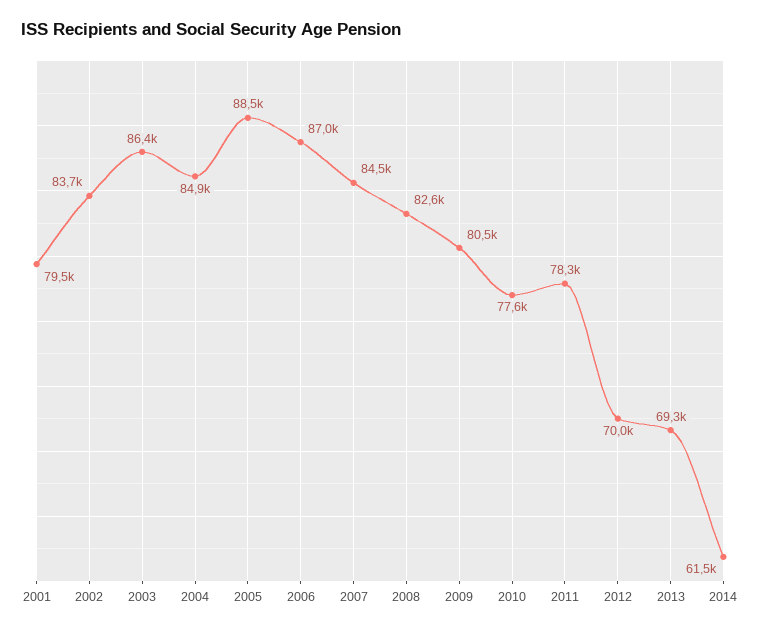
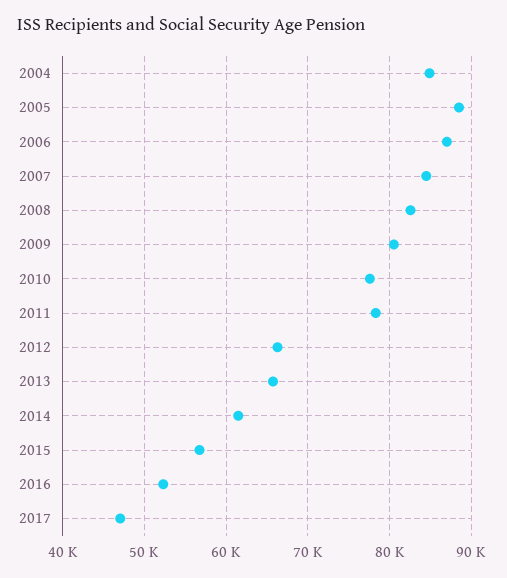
2001: 79500 -> none
2002: 83700 -> none
2003: 86400 -> none
2012: 70000 -> 66000
2013: 69300 -> 66000
2015: none -> 57000
2016: none -> 52000
2017: none -> 47000

